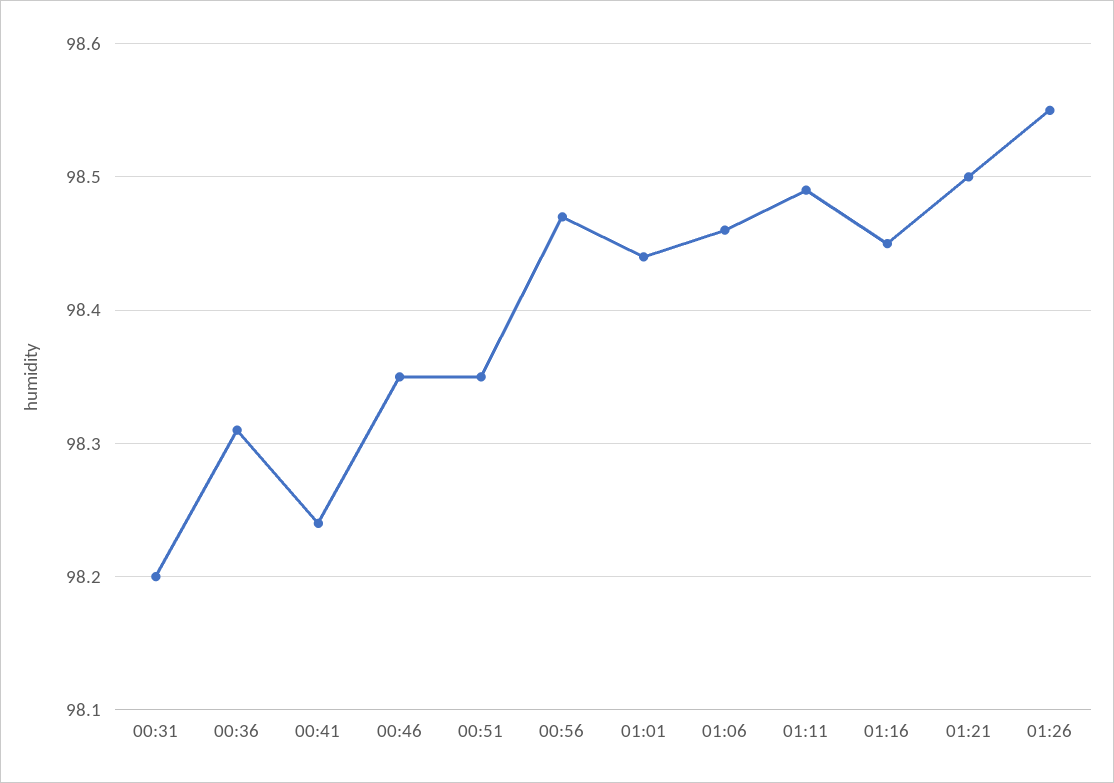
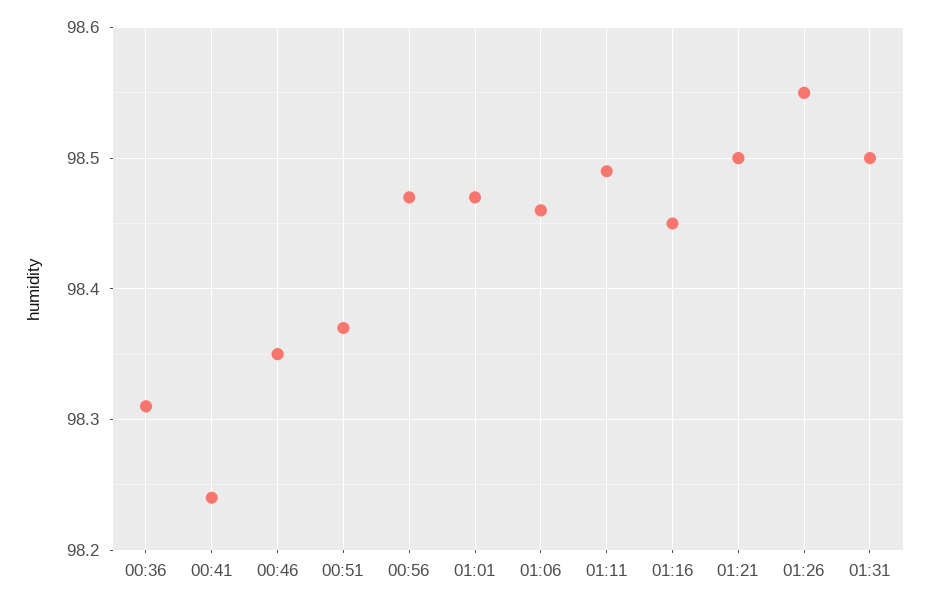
00:31: 98.2 -> none
00:51: 98.35 -> 98.37
01:01: 98.44 -> 98.47
01:31: none -> 98.5

